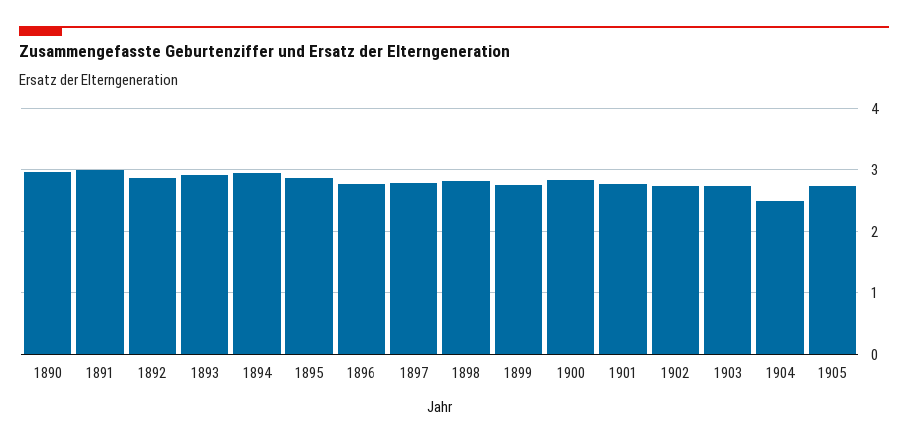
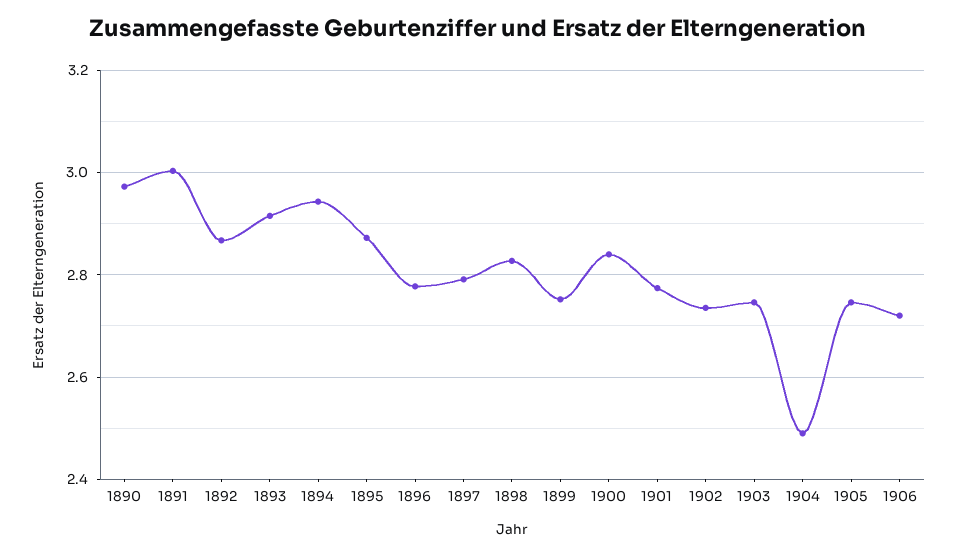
1906: none -> 2.72

